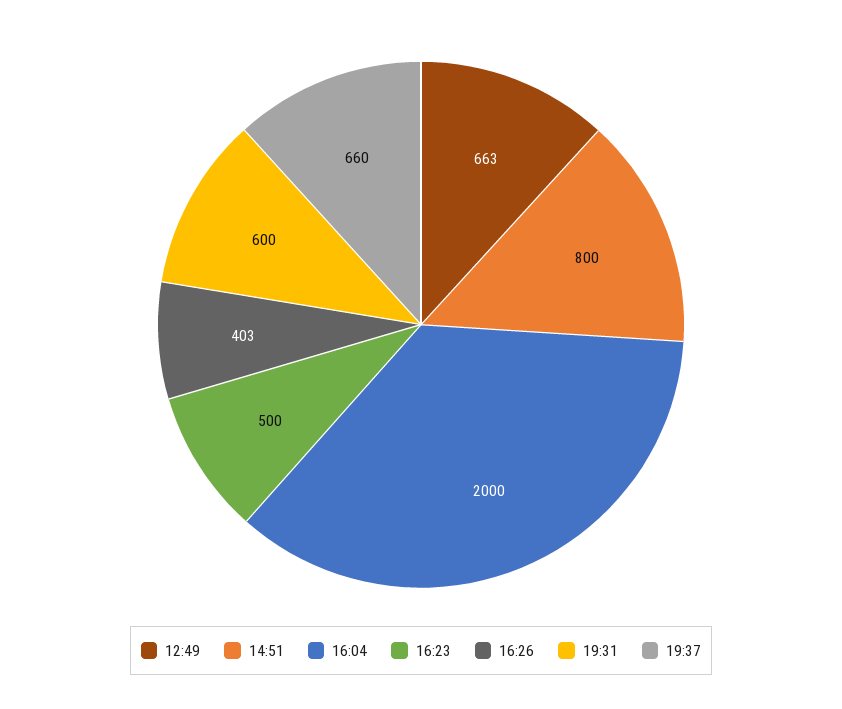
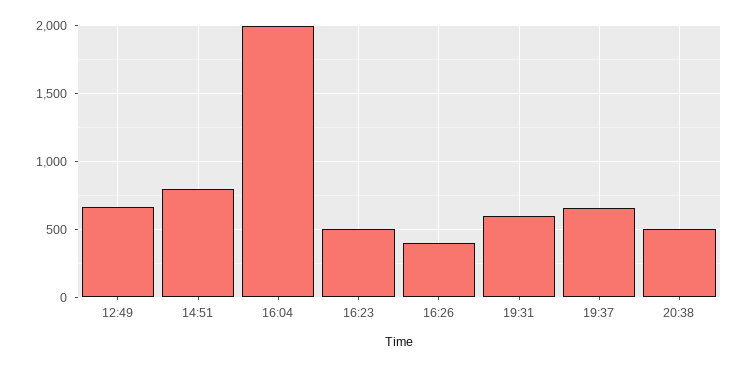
20:38: none -> 500

